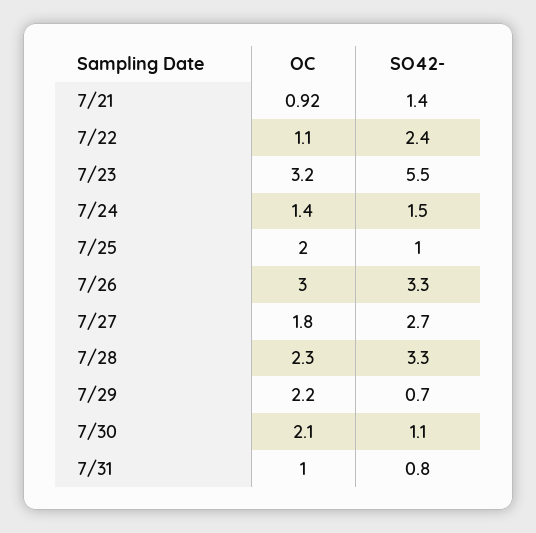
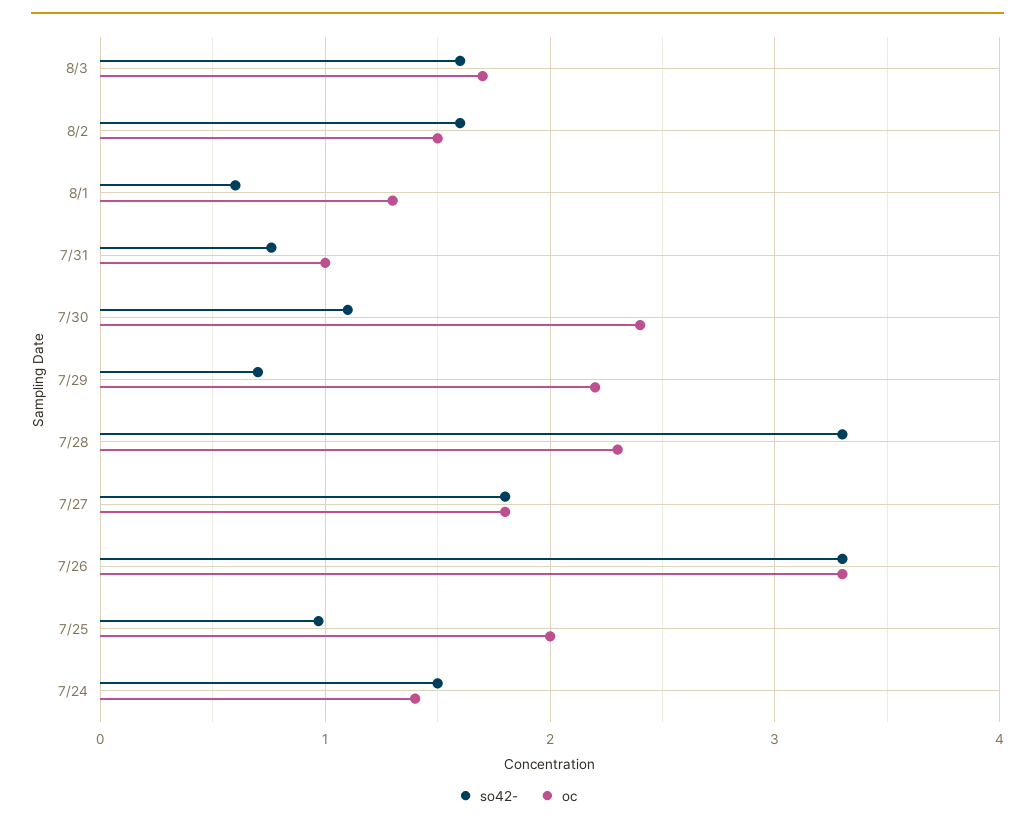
OC, 7/21: 0.92 -> none
SO42-, 7/21: 1.4 -> none
OC, 7/22: 1.1 -> none
SO42-, 7/22: 2.4 -> none
OC, 7/23: 3.2 -> none
SO42-, 7/23: 5.5 -> none
OC, 7/26: 3 -> 3.3
SO42-, 7/27: 2.7 -> 1.8
OC, 7/30: 2.1 -> 2.4
SO42-, 8/3: none -> 1.6
OC, 8/3: none -> 1.7
SO42-, 8/2: none -> 1.6
OC, 8/2: none -> 1.5
SO42-, 8/1: none -> 0.6
OC, 8/1: none -> 1.3

